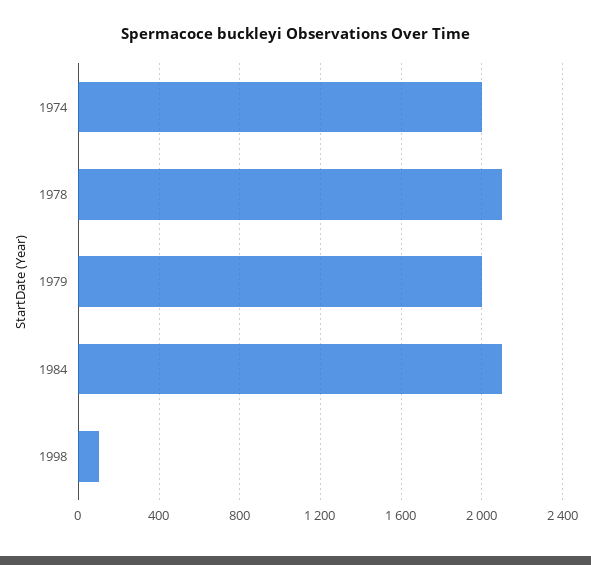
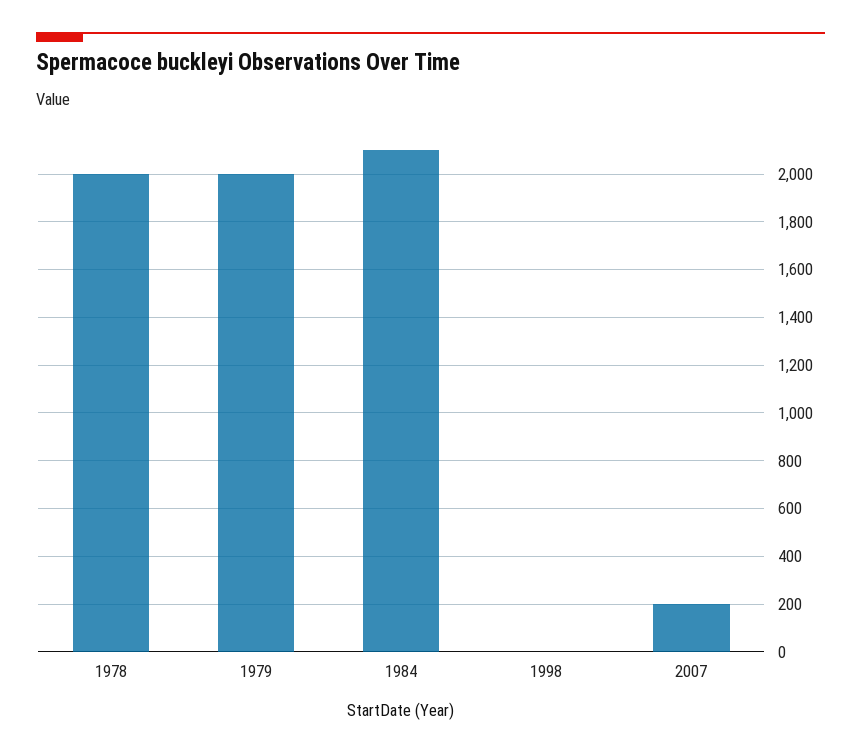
1974: 2000 -> none
1978: 2100 -> 2000
1998: 100 -> 0
2007: none -> 200

